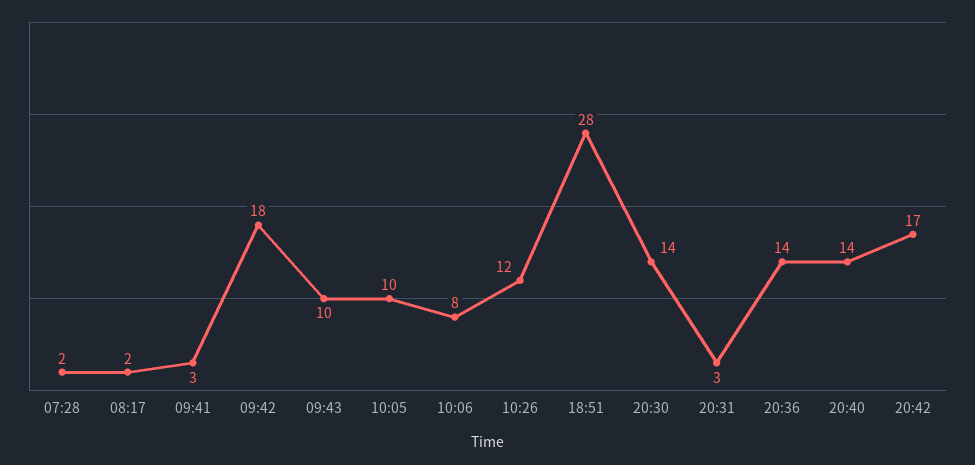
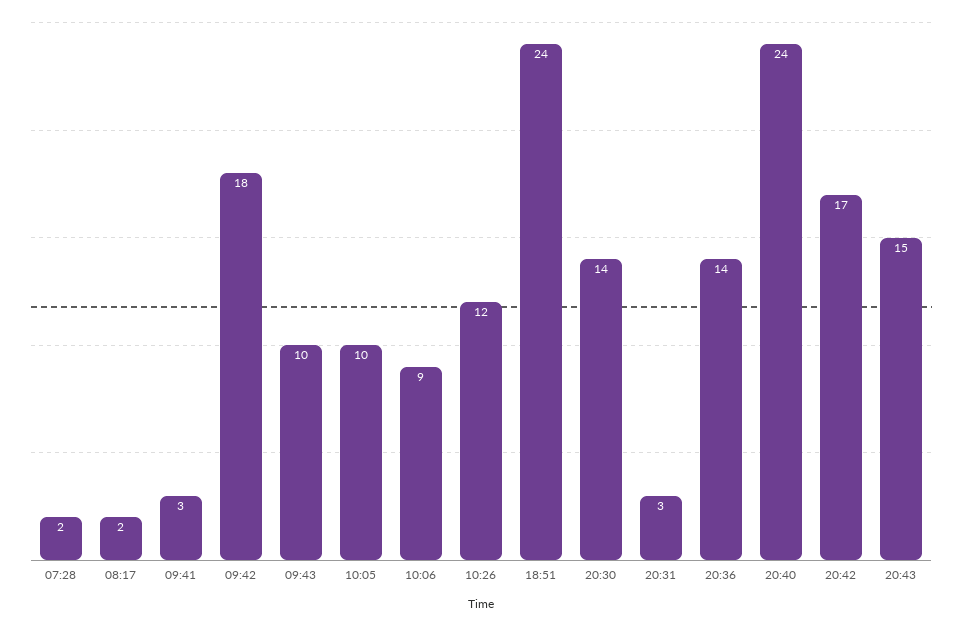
10:06: 8 -> 9
18:51: 28 -> 24
20:40: 14 -> 24
20:43: none -> 15

